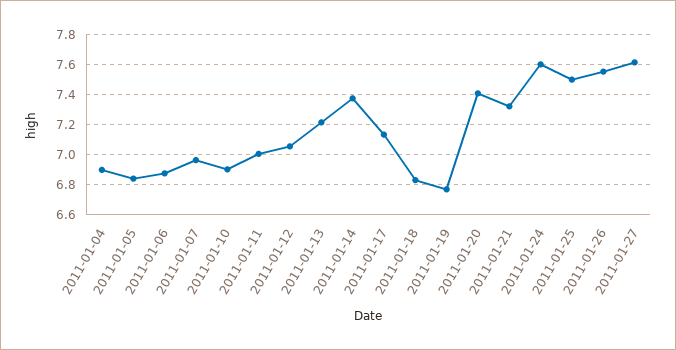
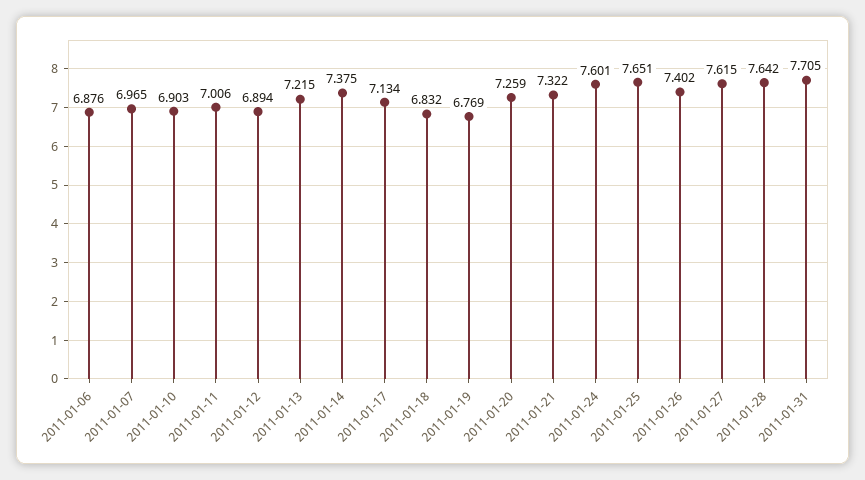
2011-01-04: 6.9 -> none
2011-01-05: 6.85 -> none
2011-01-12: 7.05 -> 6.894
2011-01-20: 7.4 -> 7.259
2011-01-25: 7.5 -> 7.651
2011-01-26: 7.55 -> 7.402
2011-01-28: none -> 7.642
2011-01-31: none -> 7.705

